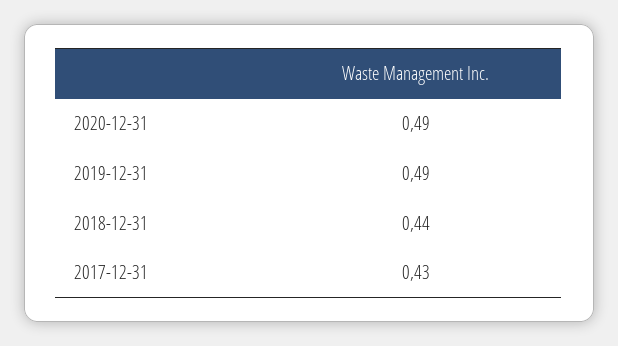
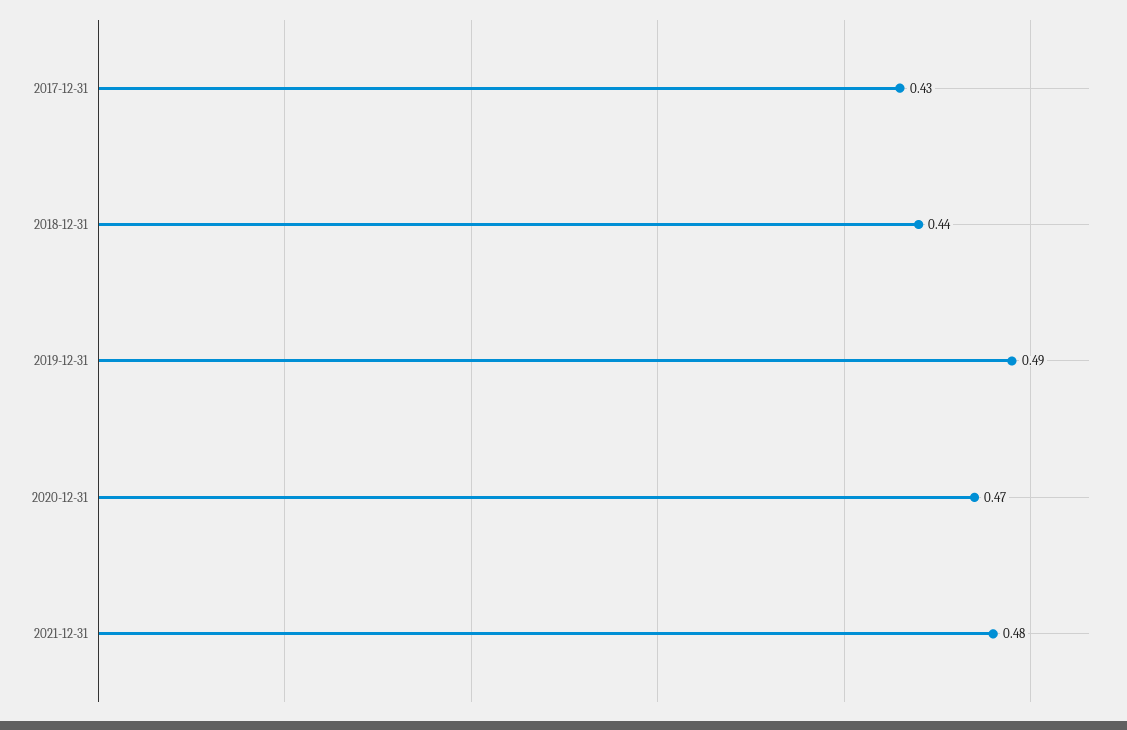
2020-12-31: 0.49 -> 0.47
2021-12-31: none -> 0.48

